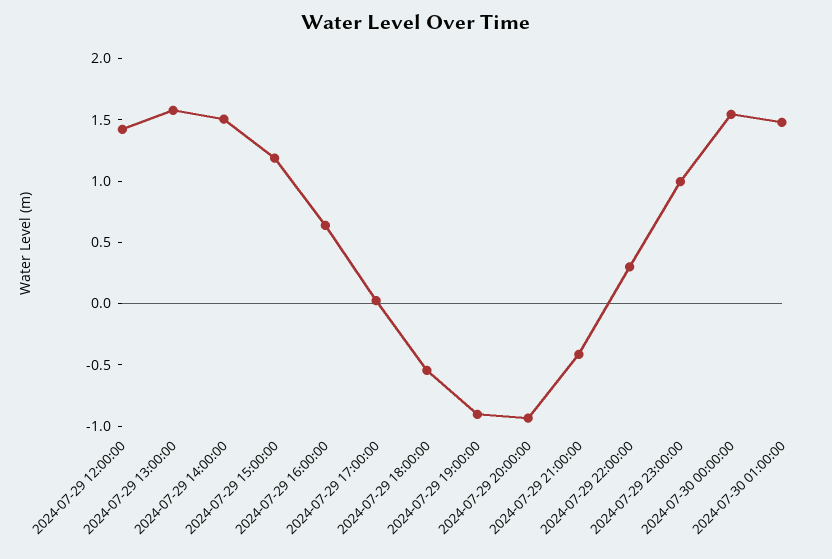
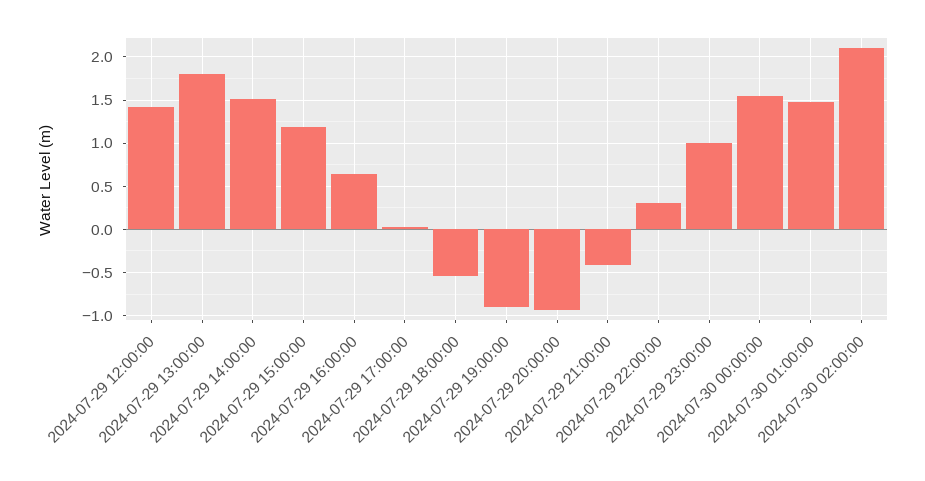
2024-07-29 13:00:00: 1.6 -> 1.8
2024-07-30 02:00:00: none -> 2.1

